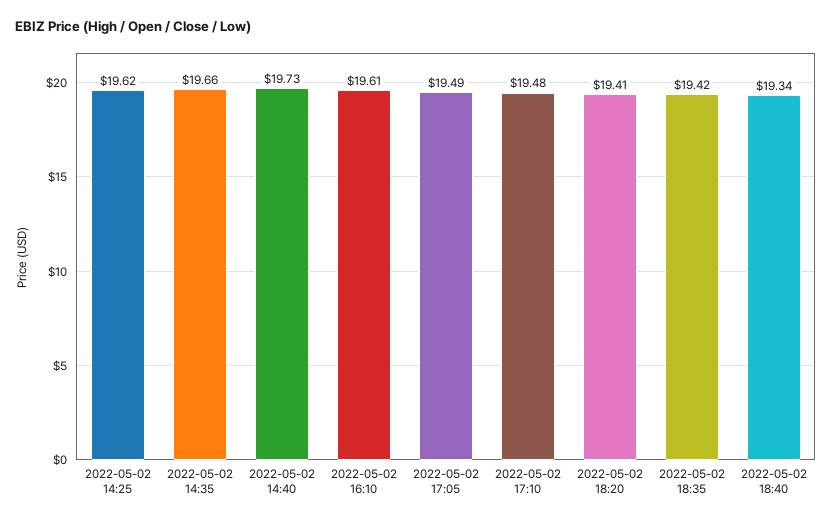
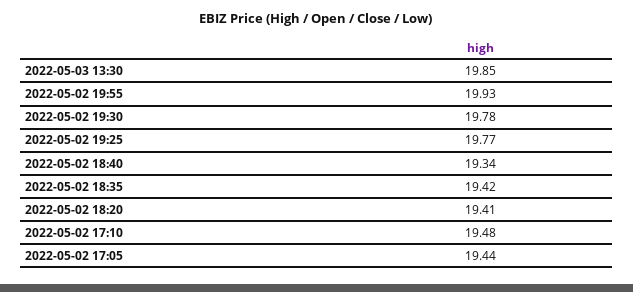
2022-05-02 14:25: 19.62 -> none
2022-05-02 14:35: 19.66 -> none
2022-05-02 14:40: 19.73 -> none
2022-05-02 16:10: 19.61 -> none
2022-05-02 17:05: 19.49 -> 19.44
2022-05-03 13:30: none -> 19.85
2022-05-02 19:55: none -> 19.93
2022-05-02 19:30: none -> 19.78
2022-05-02 19:25: none -> 19.77

